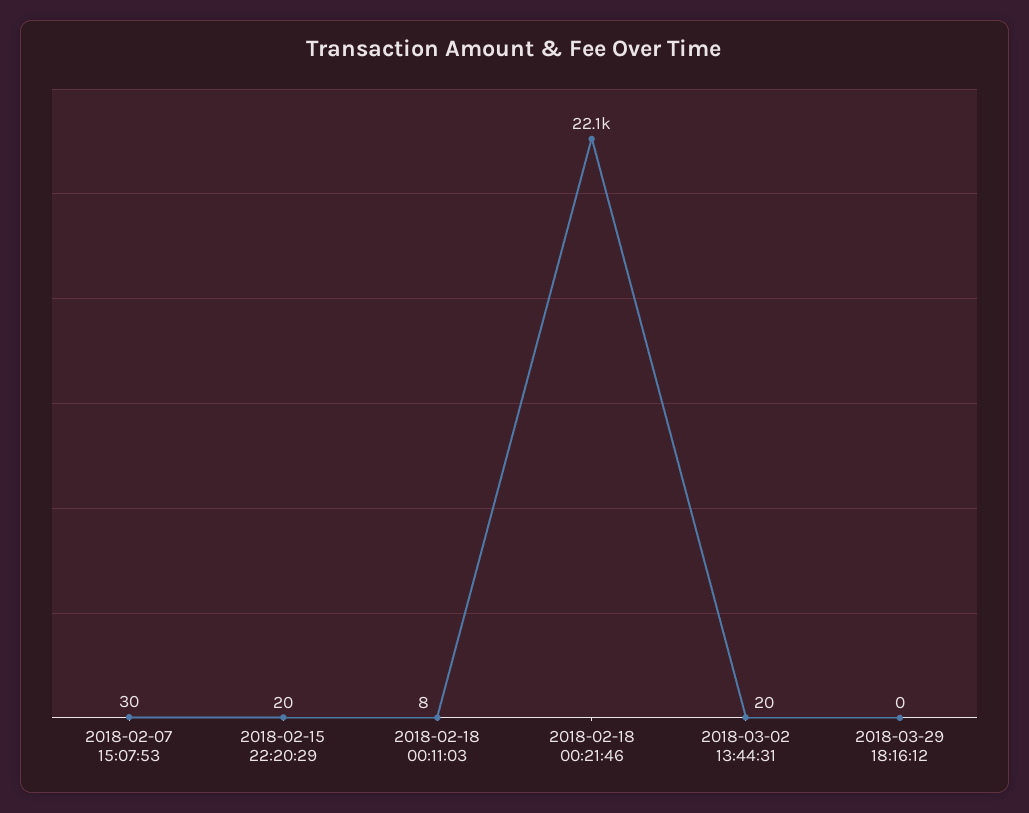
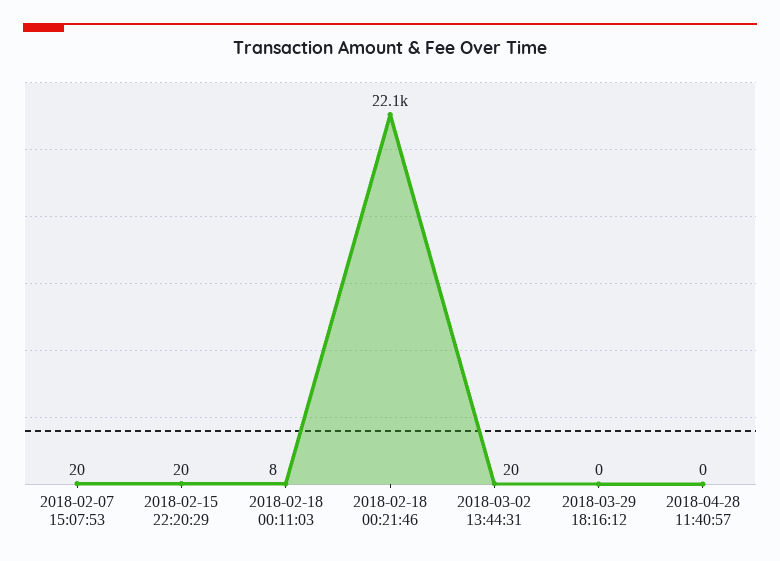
2018-02-07 15:07:53: 30 -> 20
2018-04-28 11:40:57: none -> 0

